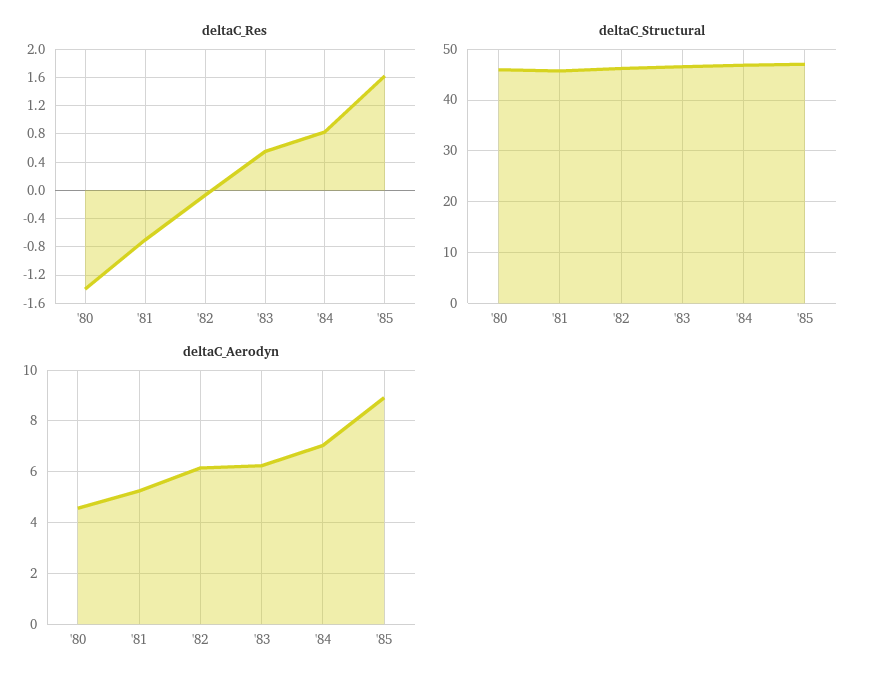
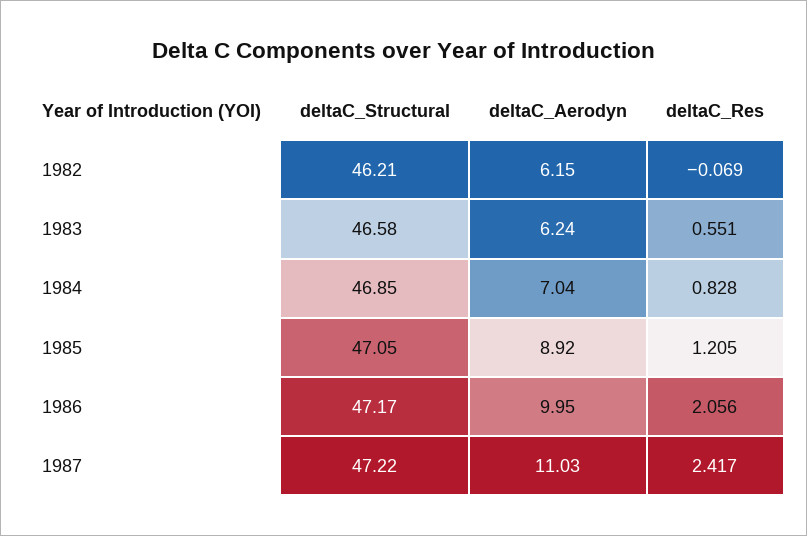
deltaC_Res, '80: -1.4 -> none
deltaC_Res, '81: -0.7 -> none
deltaC_Res, '85: 1.6 -> 1.205
deltaC_Structural, '80: 46 -> none
deltaC_Structural, '81: 46 -> none
deltaC_Aerodyn, '80: 4.5 -> none
deltaC_Aerodyn, '81: 5.25 -> none
deltaC_Structural, 1986: none -> 47.17
deltaC_Aerodyn, 1986: none -> 9.95
deltaC_Res, 1986: none -> 2.056
deltaC_Structural, 1987: none -> 47.22
deltaC_Aerodyn, 1987: none -> 11.03
deltaC_Res, 1987: none -> 2.417

